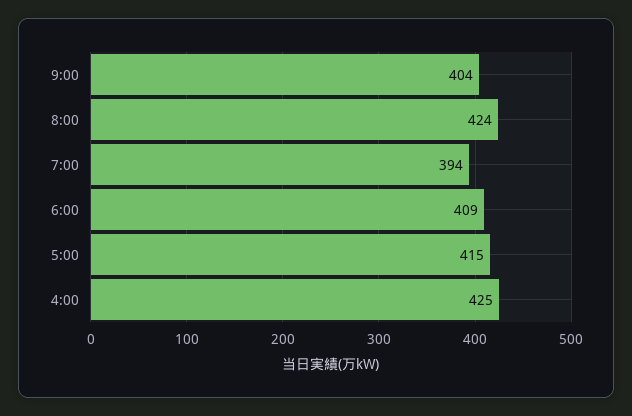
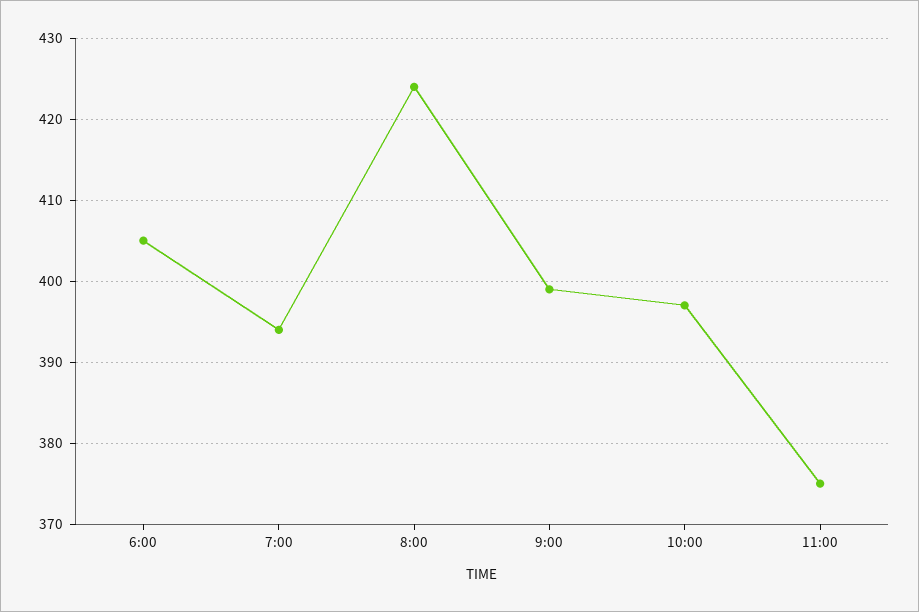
9:00: 404 -> 399
6:00: 409 -> 405
5:00: 415 -> none
4:00: 425 -> none
10:00: none -> 397
11:00: none -> 375

